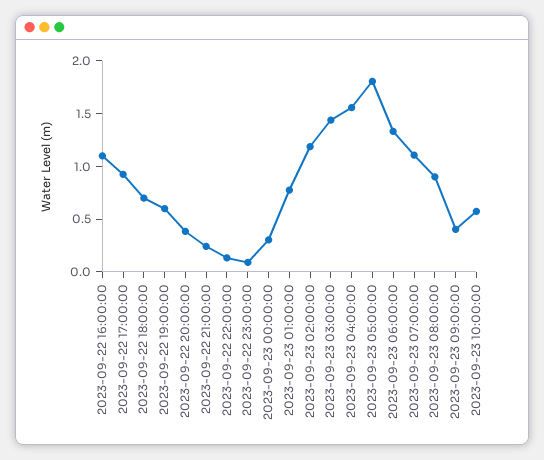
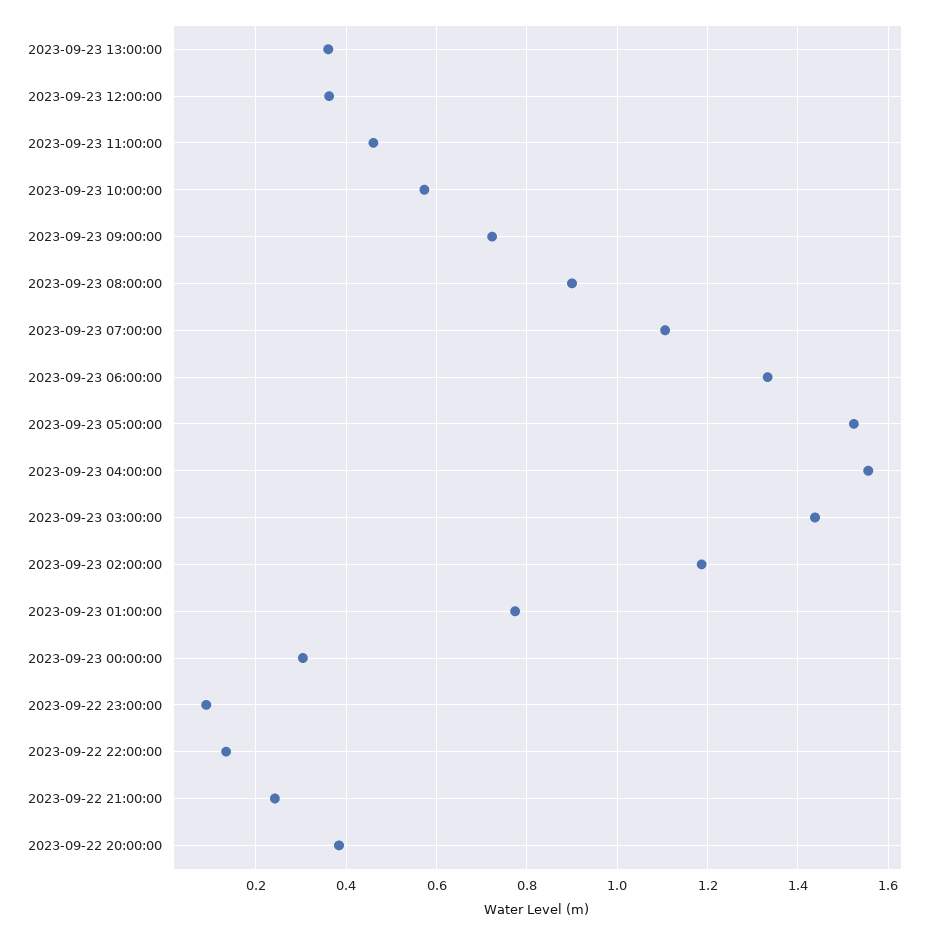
2023-09-22 16:00:00: 1.1 -> none
2023-09-22 17:00:00: 0.9 -> none
2023-09-22 18:00:00: 0.7 -> none
2023-09-22 19:00:00: 0.6 -> none
2023-09-23 05:00:00: 1.8 -> 1.52
2023-09-23 09:00:00: 0.4 -> 0.72
2023-09-23 13:00:00: none -> 0.36
2023-09-23 12:00:00: none -> 0.36
2023-09-23 11:00:00: none -> 0.46

